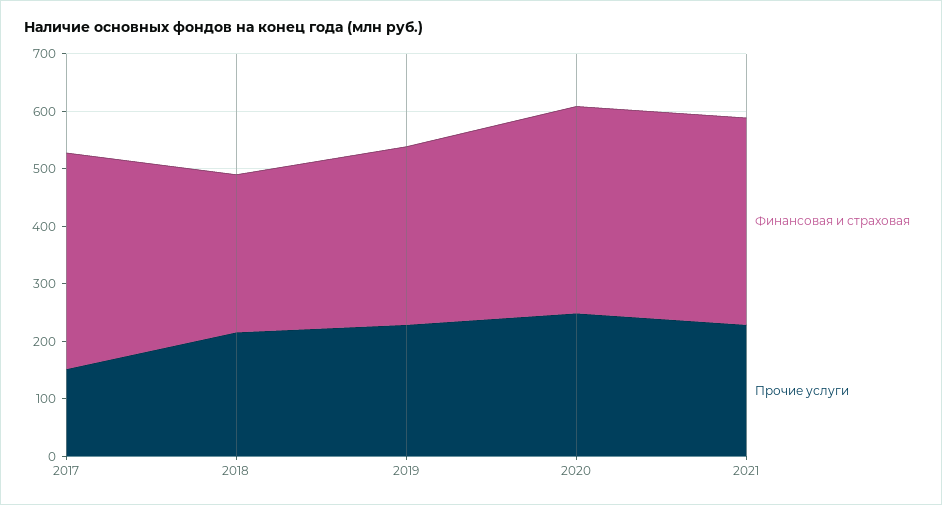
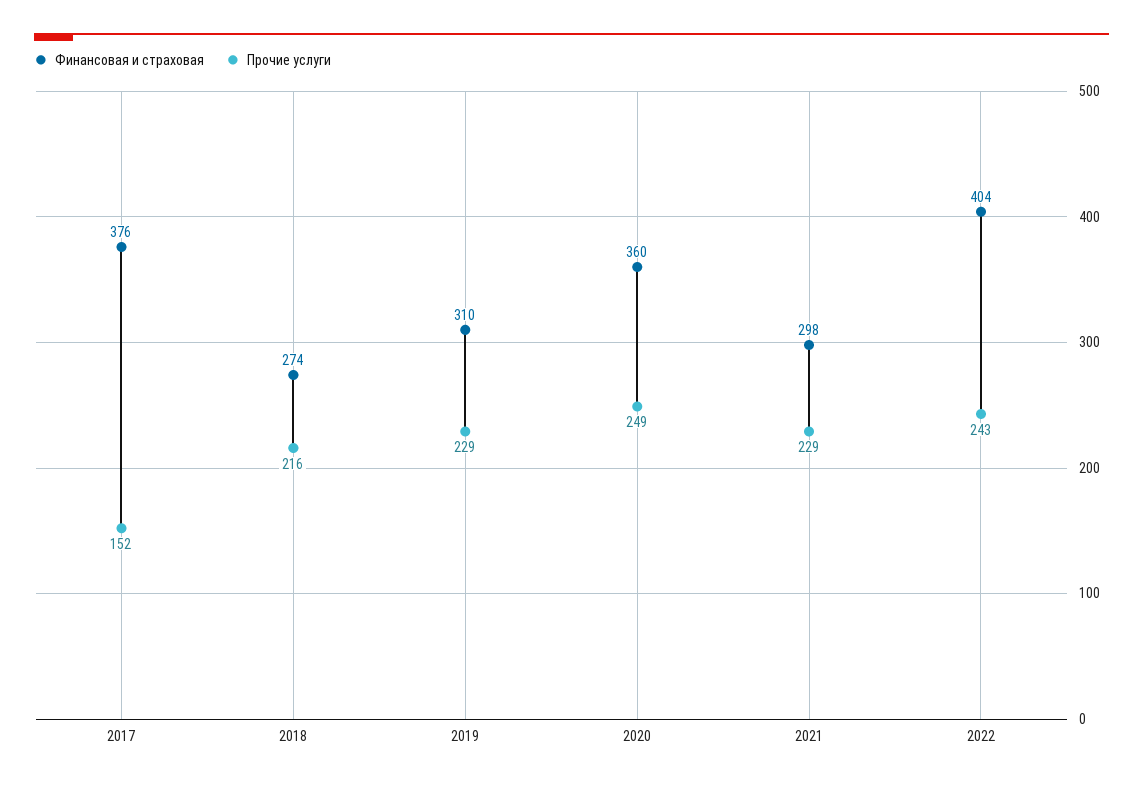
Финансовая и страховая, 2021: 360 -> 298
Финансовая и страховая, 2022: none -> 404
Прочие услуги, 2022: none -> 243

